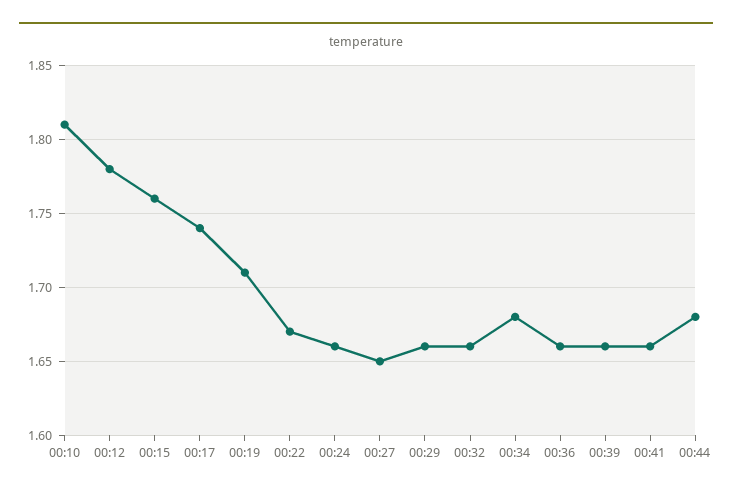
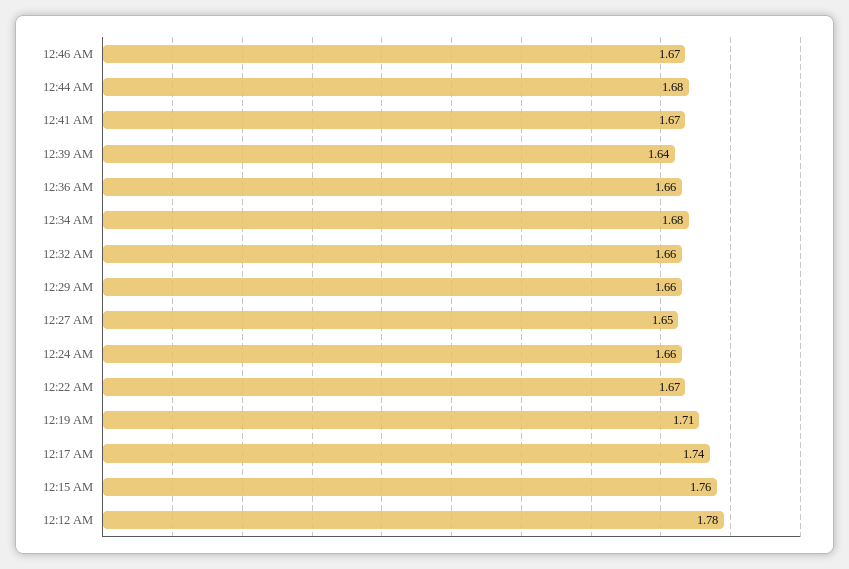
00:10: 1.81 -> none
00:39: 1.66 -> 1.64
00:41: 1.66 -> 1.67
12:46 AM: none -> 1.67

